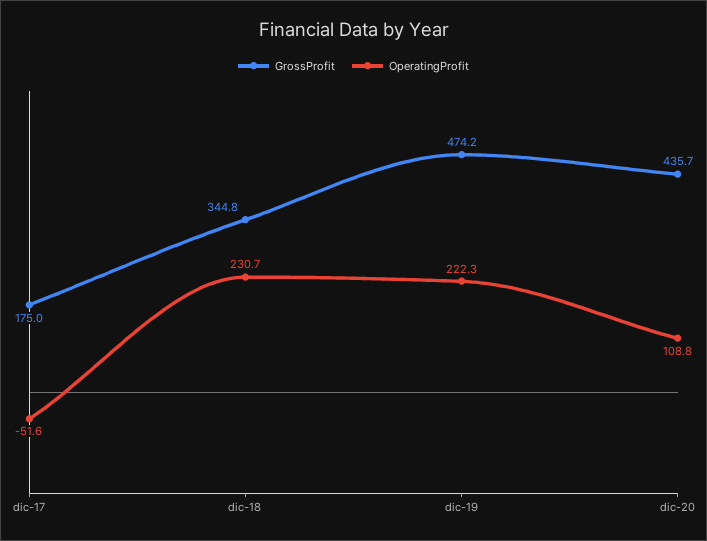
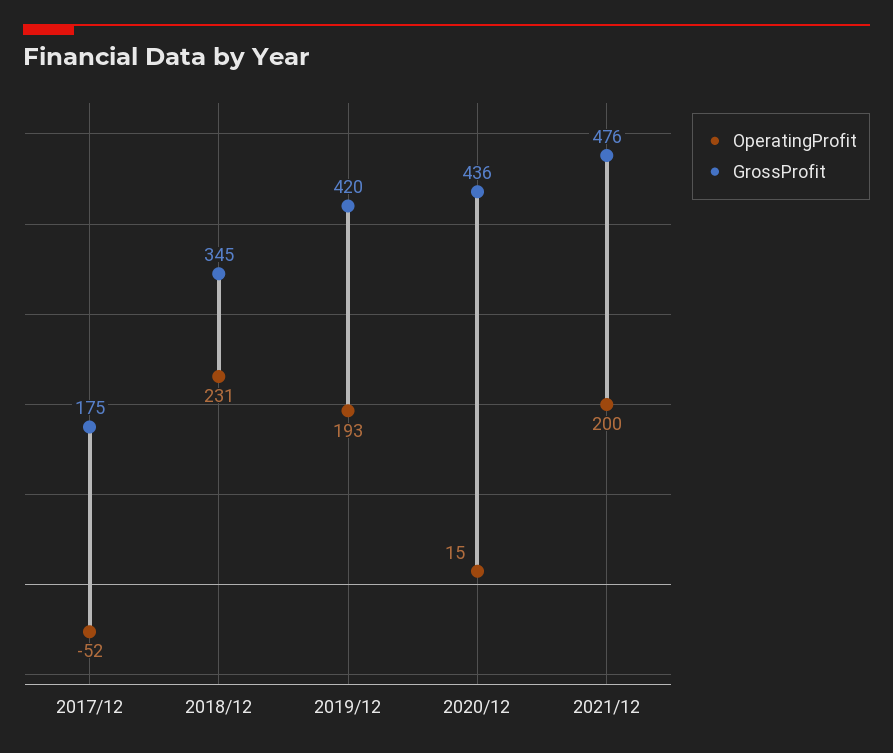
GrossProfit, dic-19: 474.2 -> 420
OperatingProfit, dic-19: 222.3 -> 193
OperatingProfit, dic-20: 108.8 -> 15
OperatingProfit, 2021/12: none -> 200
GrossProfit, 2021/12: none -> 476

